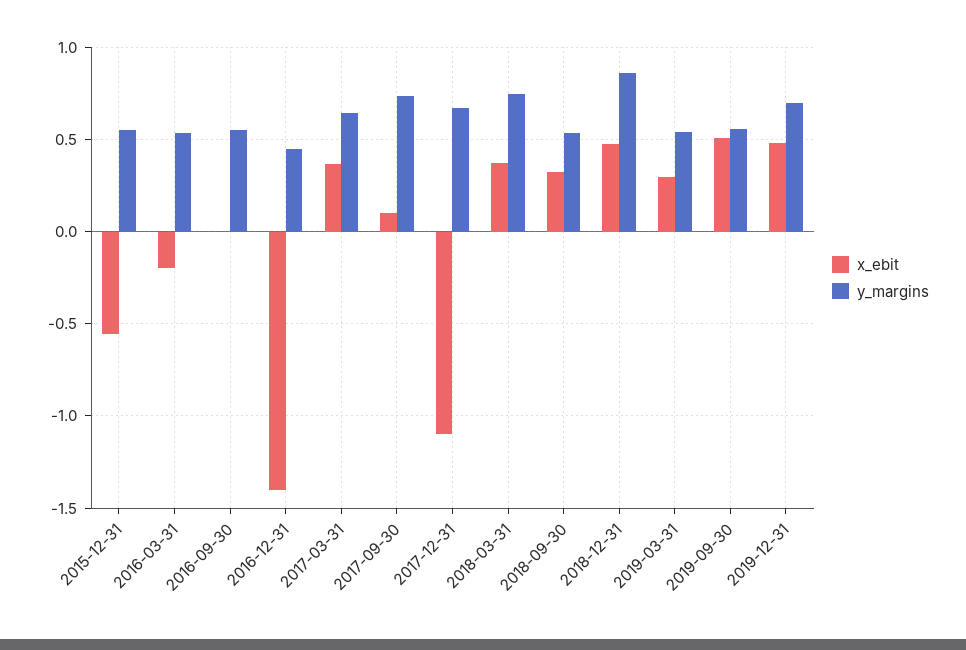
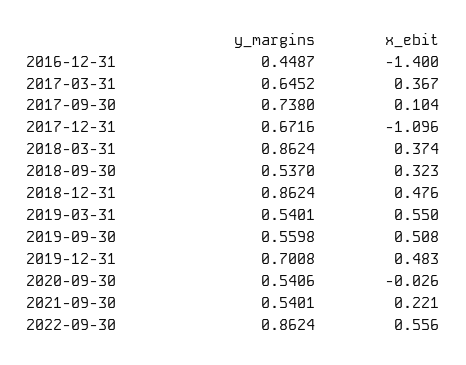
x_ebit, 2015-12-31: -0.55 -> none
y_margins, 2015-12-31: 0.55 -> none
x_ebit, 2016-03-31: -0.2 -> none
y_margins, 2016-03-31: 0.55 -> none
x_ebit, 2016-09-30: 0 -> none
y_margins, 2016-09-30: 0.55 -> none
y_margins, 2018-03-31: 0.75 -> 0.8624
x_ebit, 2019-03-31: 0.3 -> 0.55
y_margins, 2020-09-30: none -> 0.5406
x_ebit, 2020-09-30: none -> -0.026
y_margins, 2021-09-30: none -> 0.5401
x_ebit, 2021-09-30: none -> 0.221
y_margins, 2022-09-30: none -> 0.8624
x_ebit, 2022-09-30: none -> 0.556

